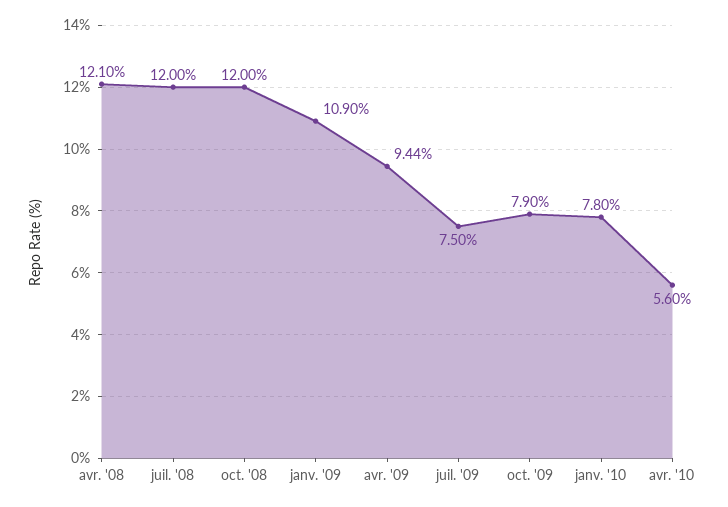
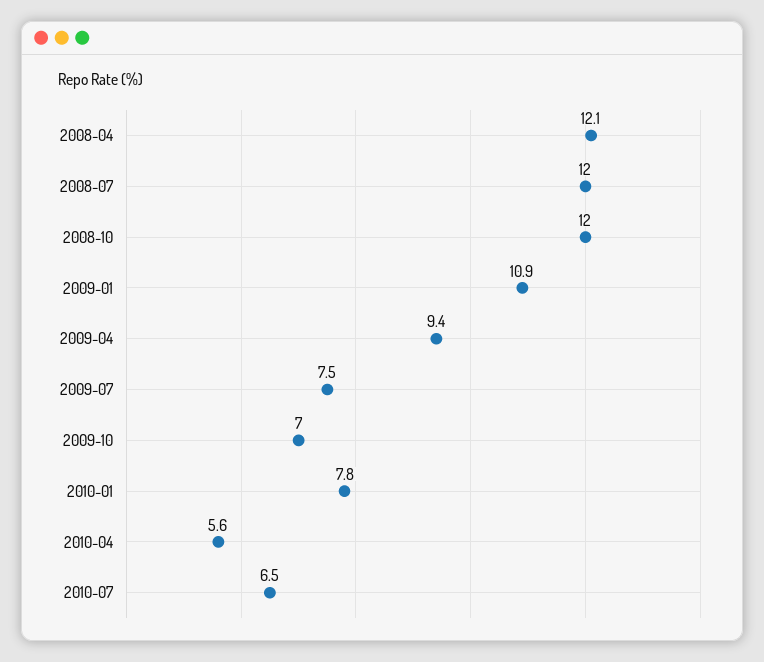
oct. '09: 7.9 -> 7
2010-07: none -> 6.5

